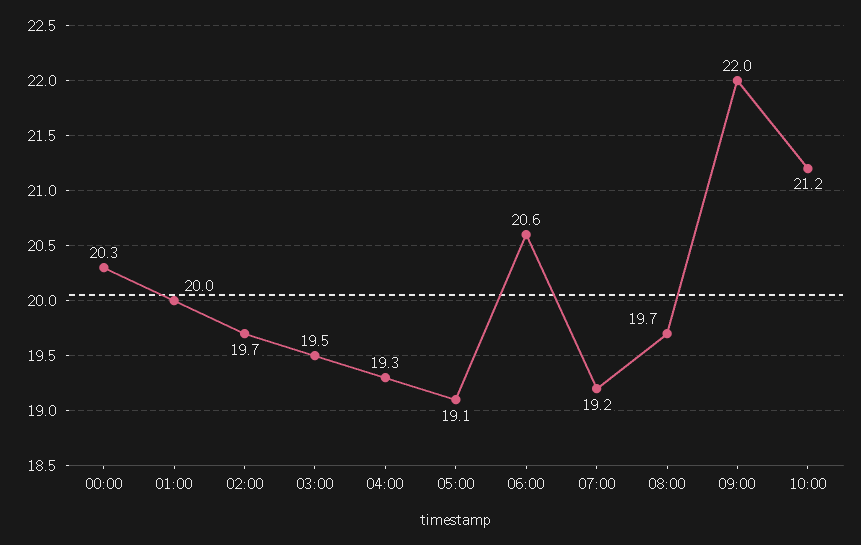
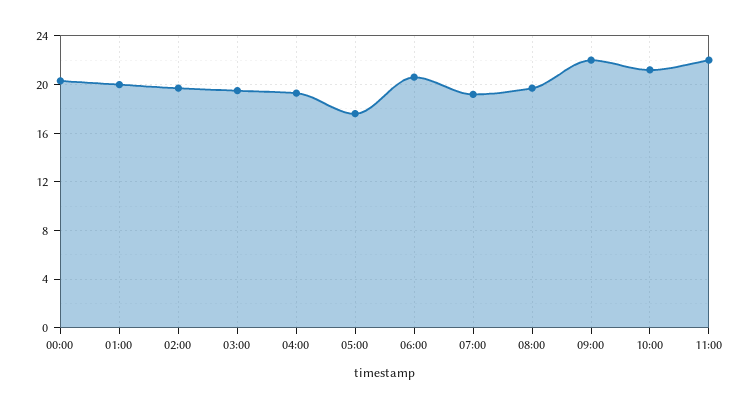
05:00: 19.1 -> 17.5
11:00: none -> 22

